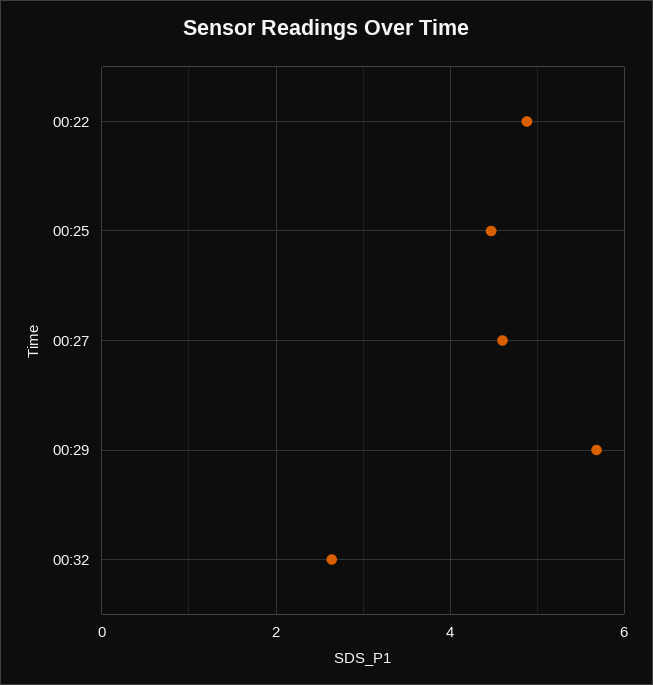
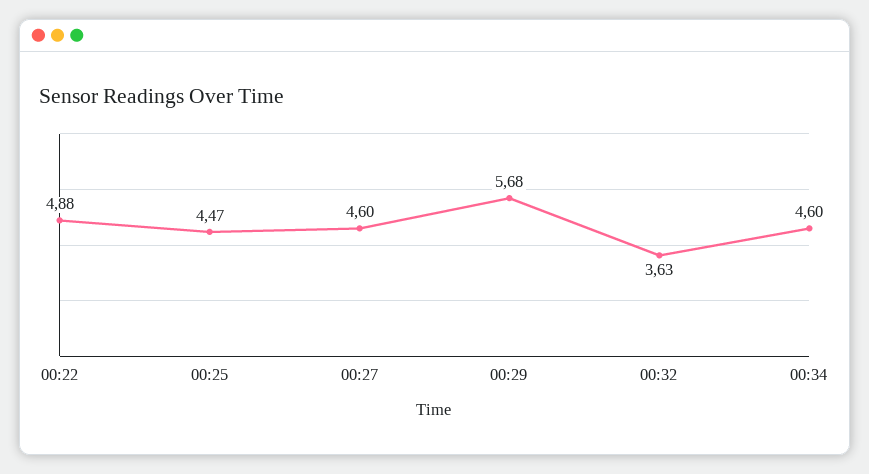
00:32: 2.6 -> 3.63
00:34: none -> 4.6

